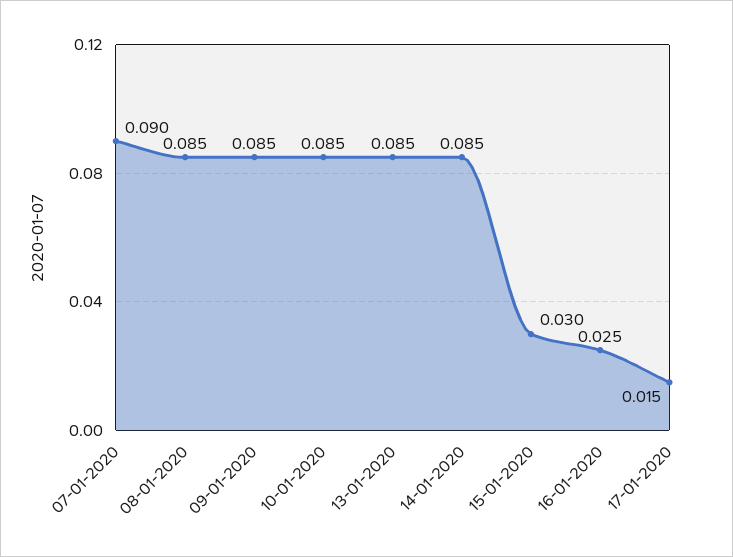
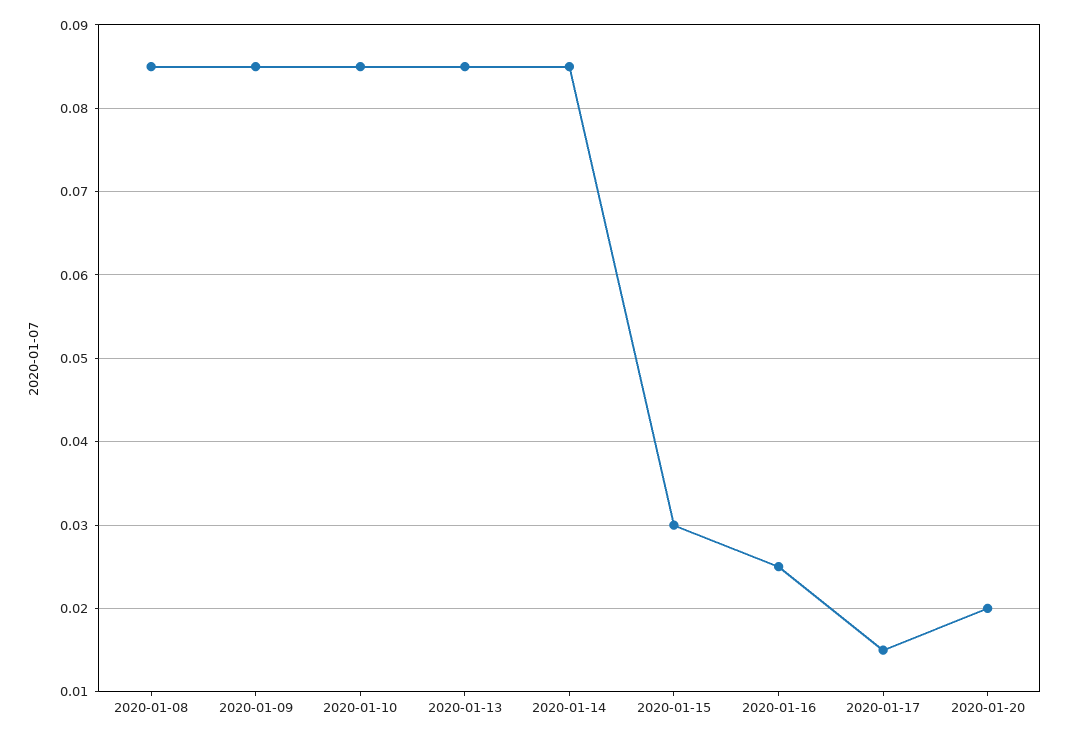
07-01-2020: 0.09 -> none
2020-01-20: none -> 0.02

